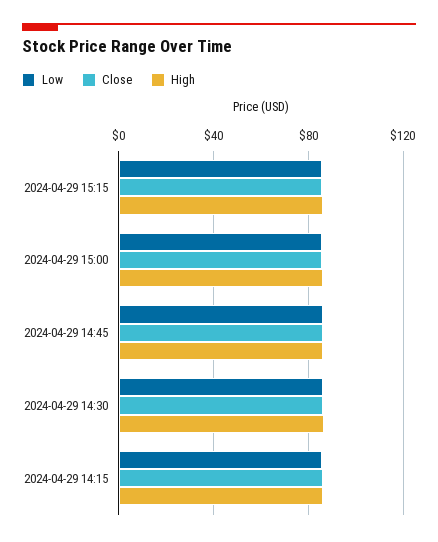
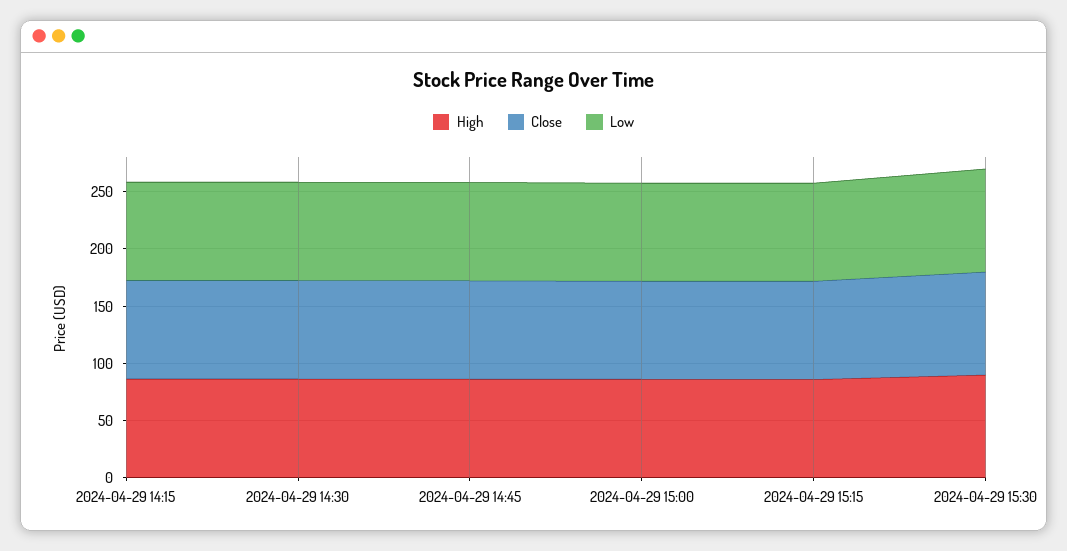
High, 2024-04-29 15:30: none -> 90
Close, 2024-04-29 15:30: none -> 90
Low, 2024-04-29 15:30: none -> 90

